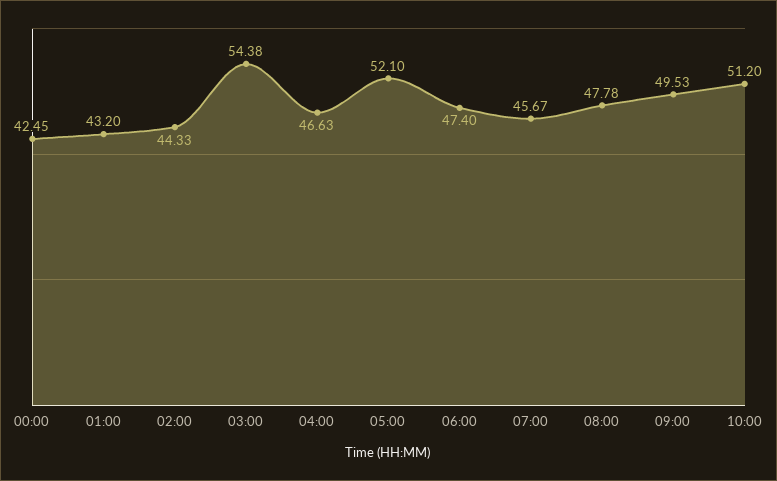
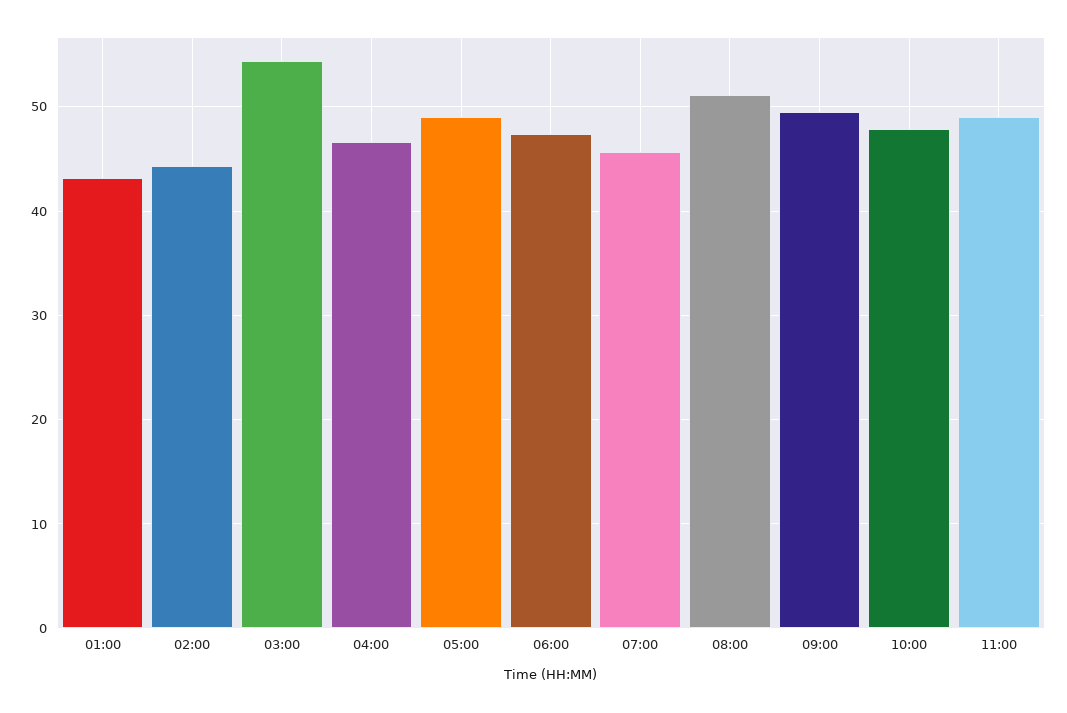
00:00: 42.45 -> none
05:00: 52.1 -> 49
08:00: 47.78 -> 51
10:00: 51.2 -> 48
11:00: none -> 49

